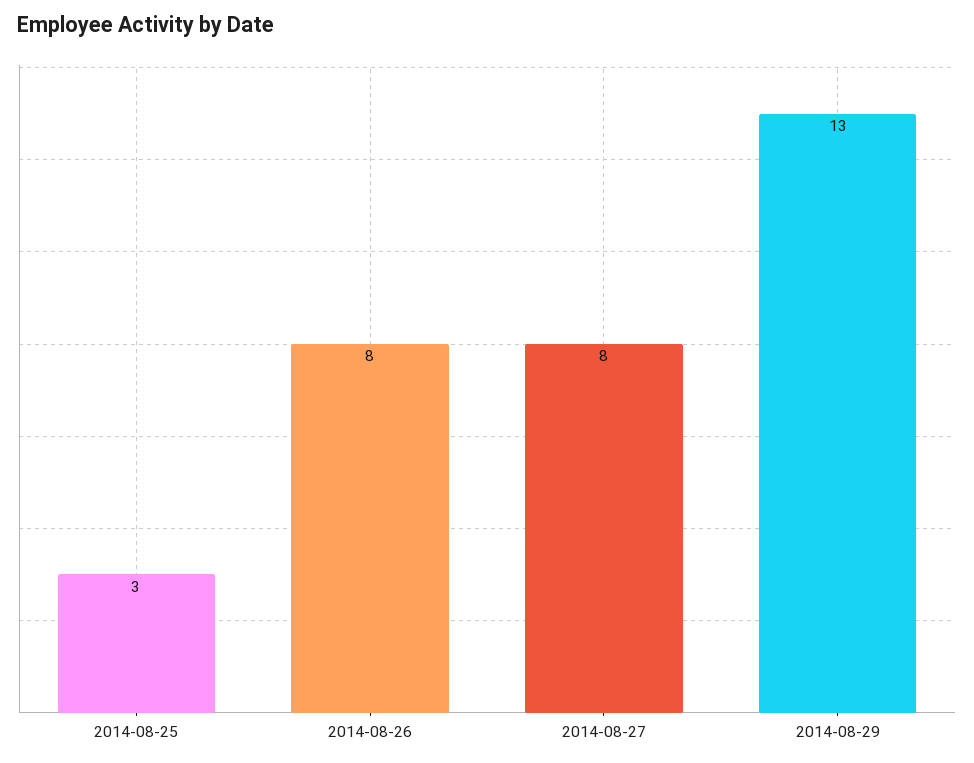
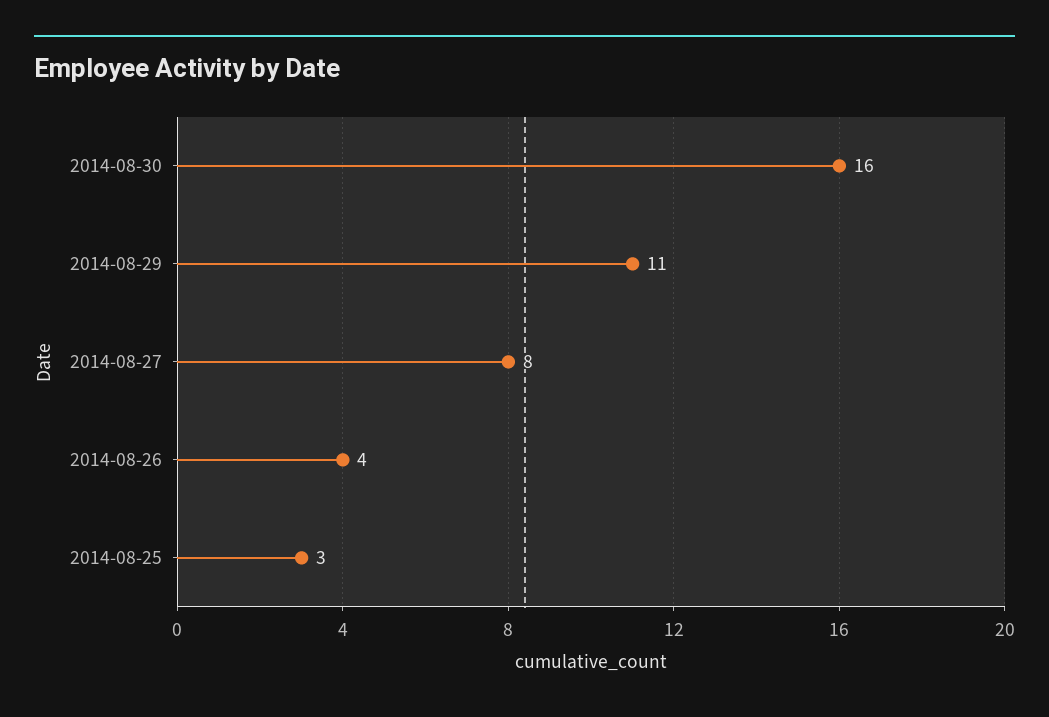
2014-08-26: 8 -> 4
2014-08-29: 13 -> 11
2014-08-30: none -> 16

